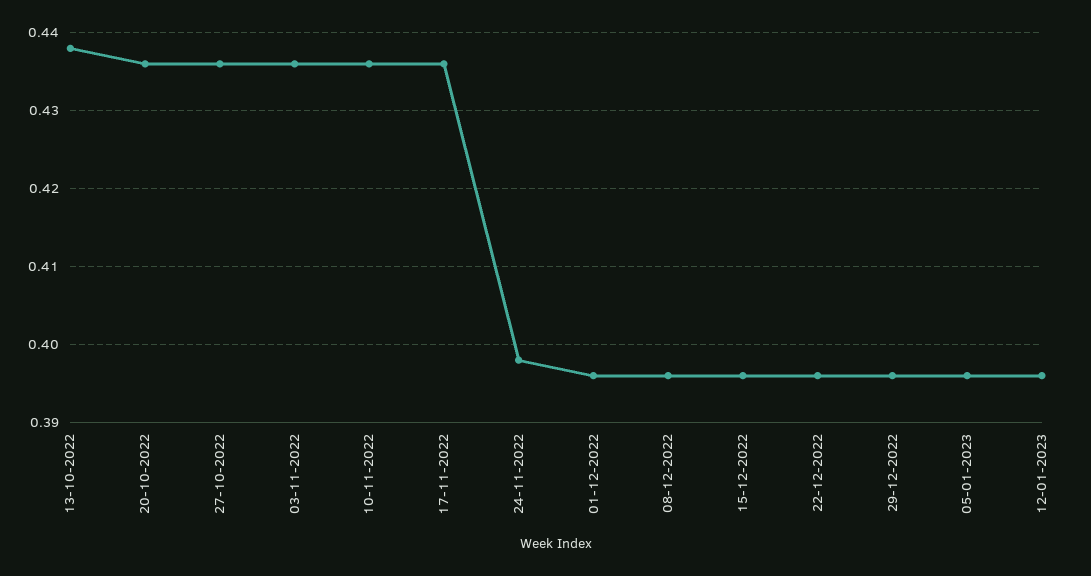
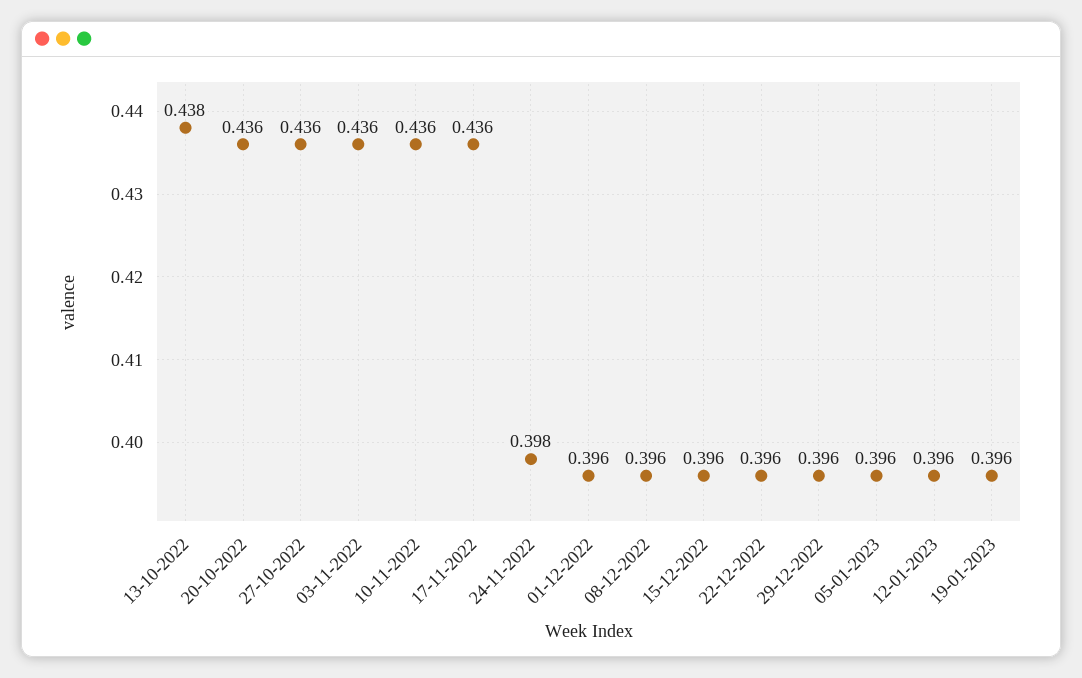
19-01-2023: none -> 0.396

